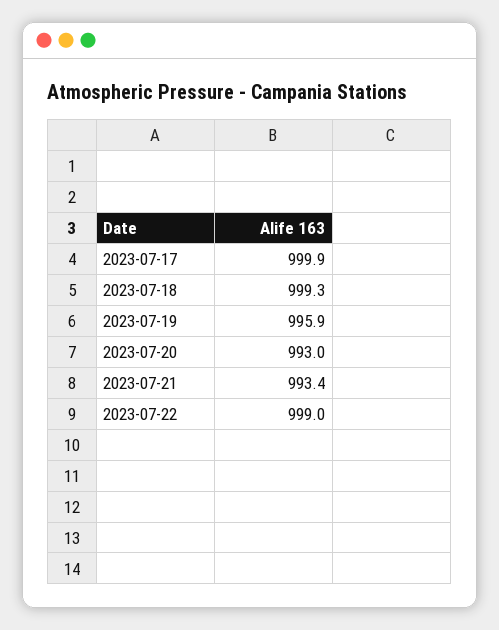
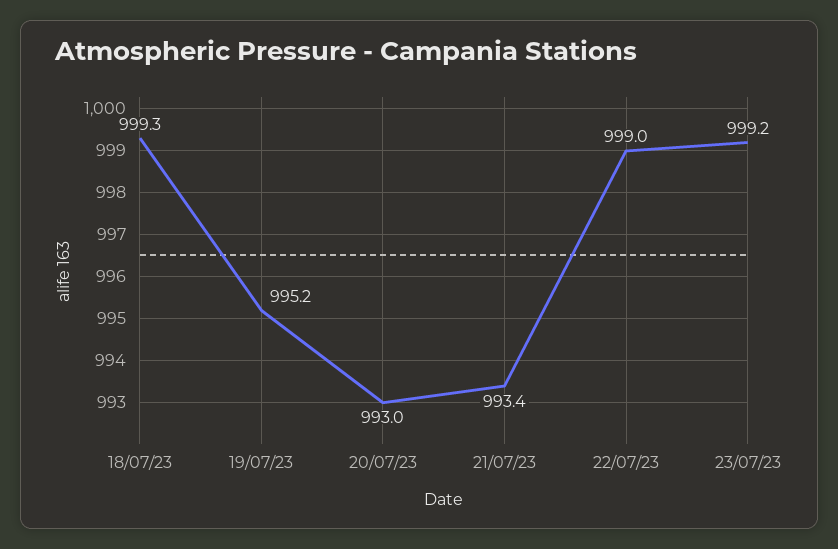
2023-07-17: 999.9 -> none
2023-07-19: 995.9 -> 995.2
23/07/23: none -> 999.2

